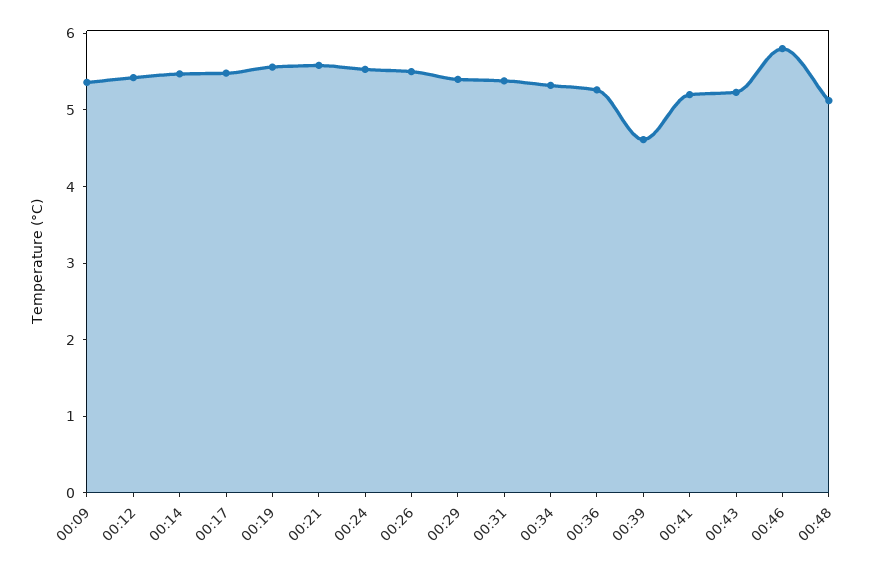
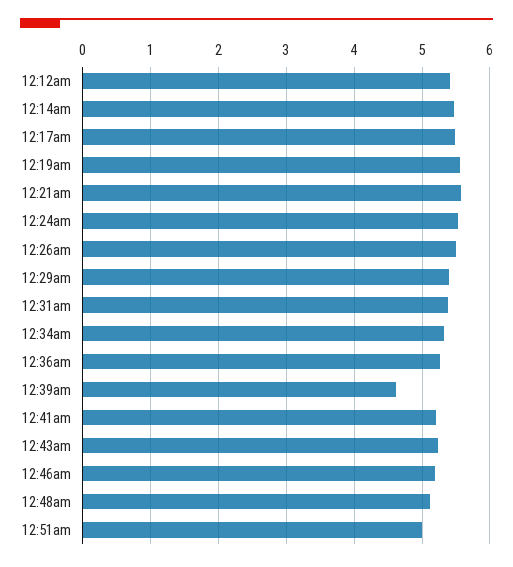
00:09: 5.4 -> none
00:46: 5.8 -> 5.2
12:51am: none -> 5

